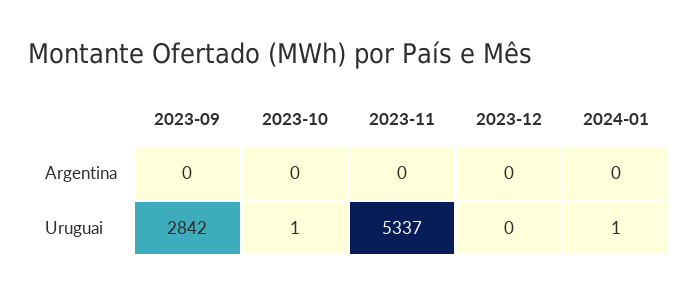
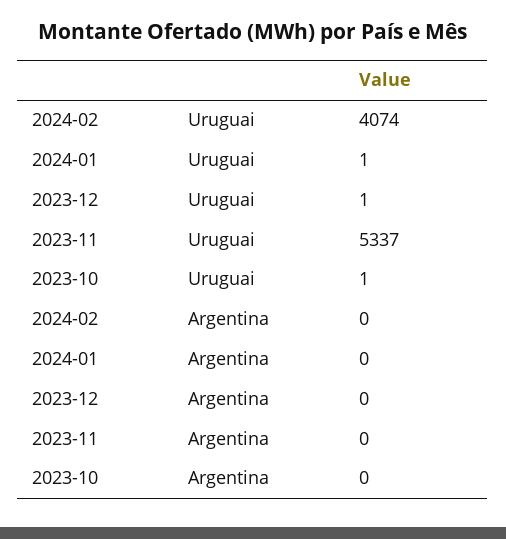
2023-09, Argentina: 0 -> none
2023-09, Uruguai: 2842 -> none
2023-12, Uruguai: 0 -> 1
2024-02, Uruguai: none -> 4074
2024-02, Argentina: none -> 0

